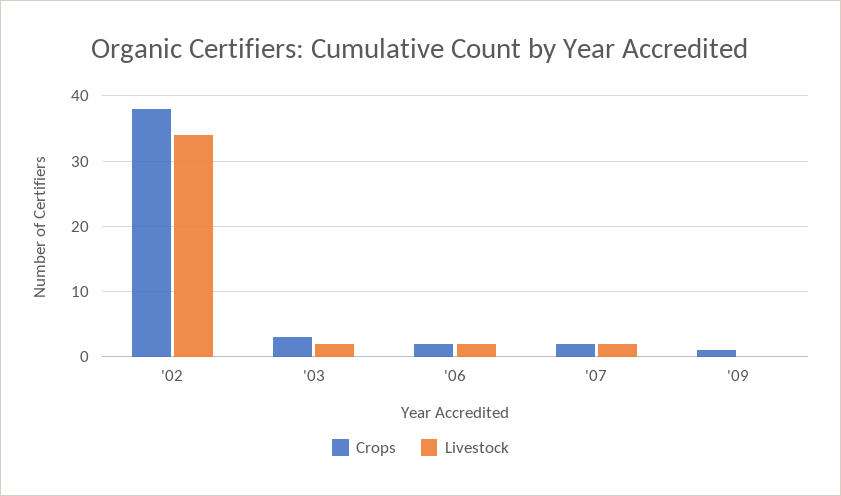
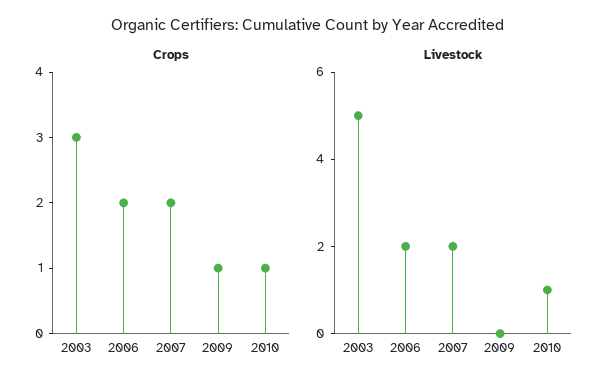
Crops, '02: 38 -> none
Livestock, '02: 34 -> none
Livestock, '03: 2 -> 5
Crops, 2010: none -> 1
Livestock, 2010: none -> 1

